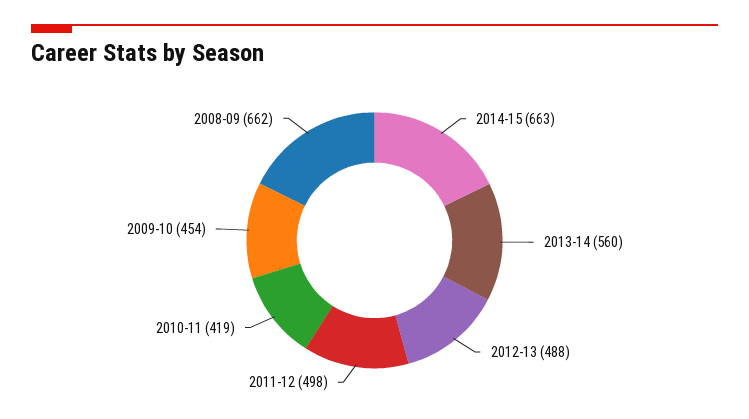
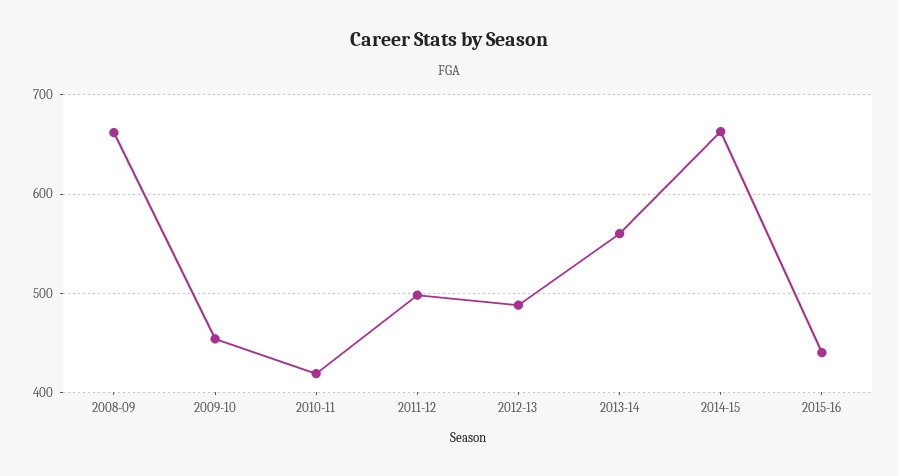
2015-16: none -> 440

